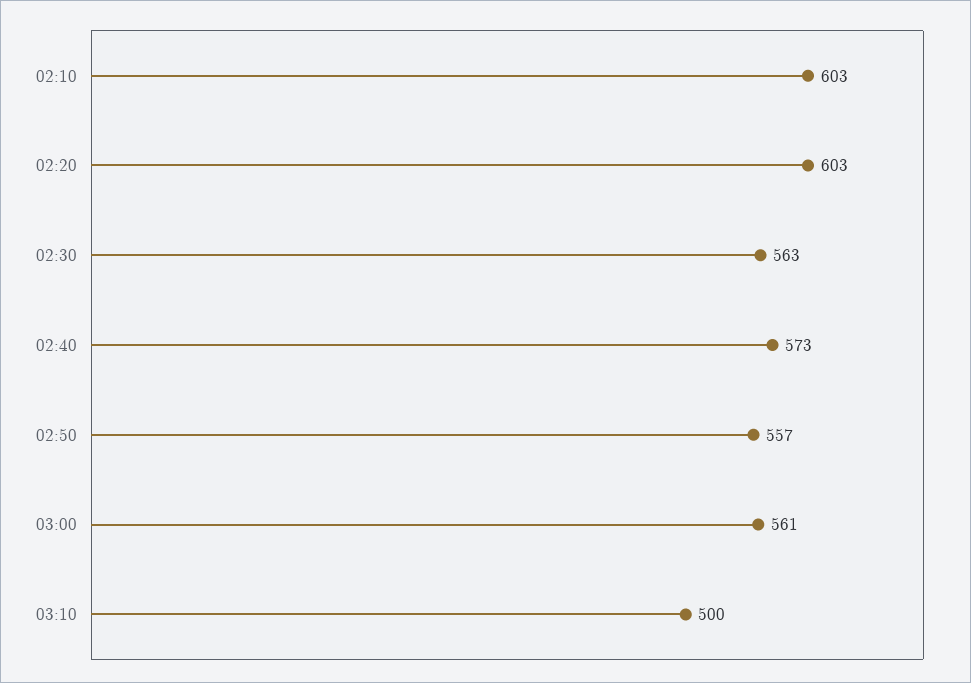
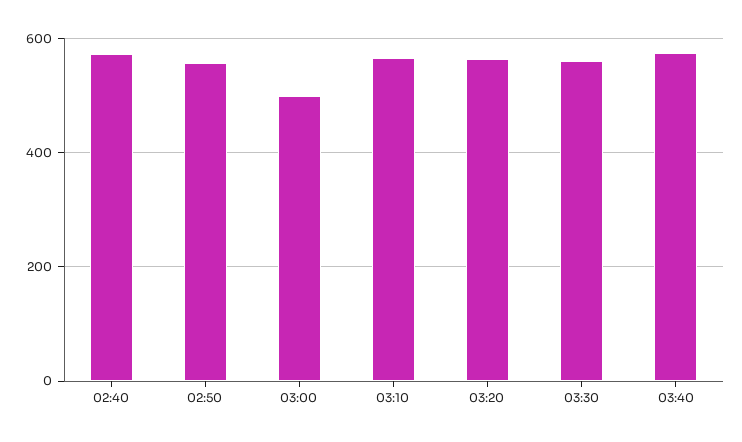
02:10: 603 -> none
02:20: 603 -> none
02:30: 563 -> none
03:00: 561 -> 500
03:10: 500 -> 560
03:20: none -> 560
03:30: none -> 560
03:40: none -> 580

